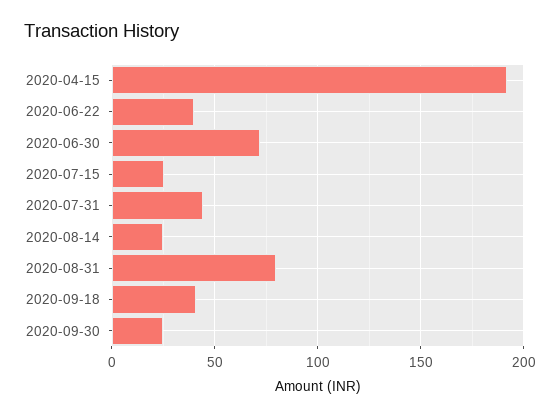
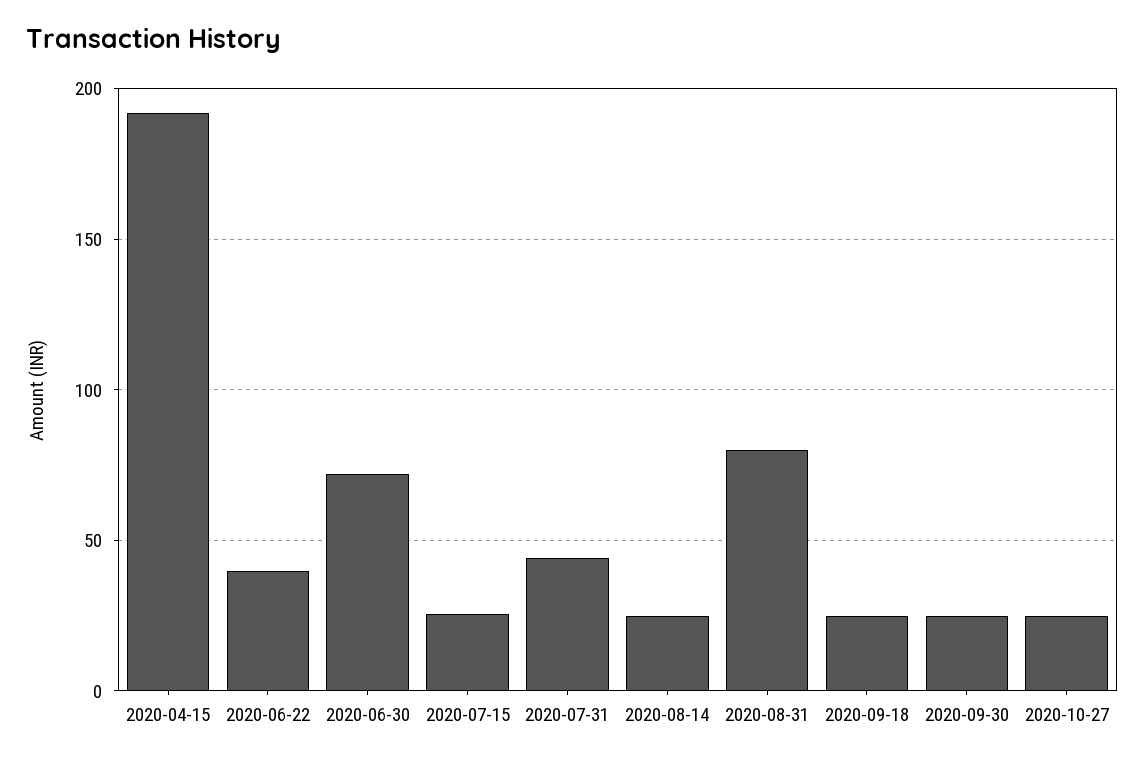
2020-09-18: 40 -> 25
2020-10-27: none -> 25

